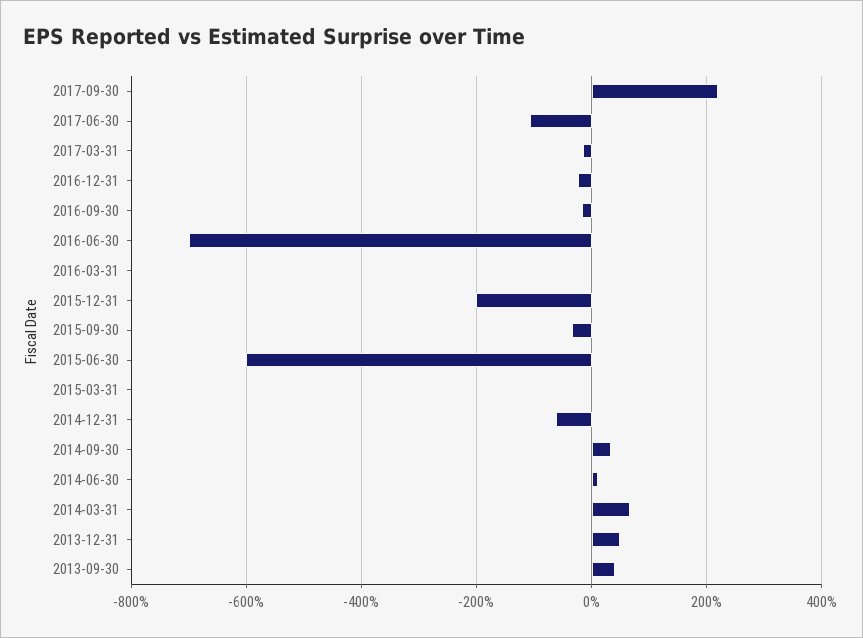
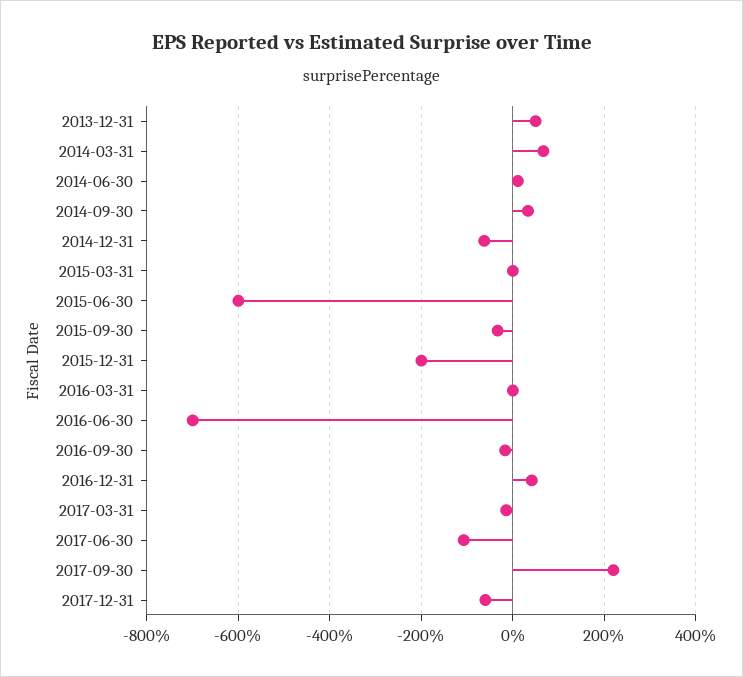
2016-12-31: -20 -> 40
2013-09-30: 40 -> none
2017-12-31: none -> -60

